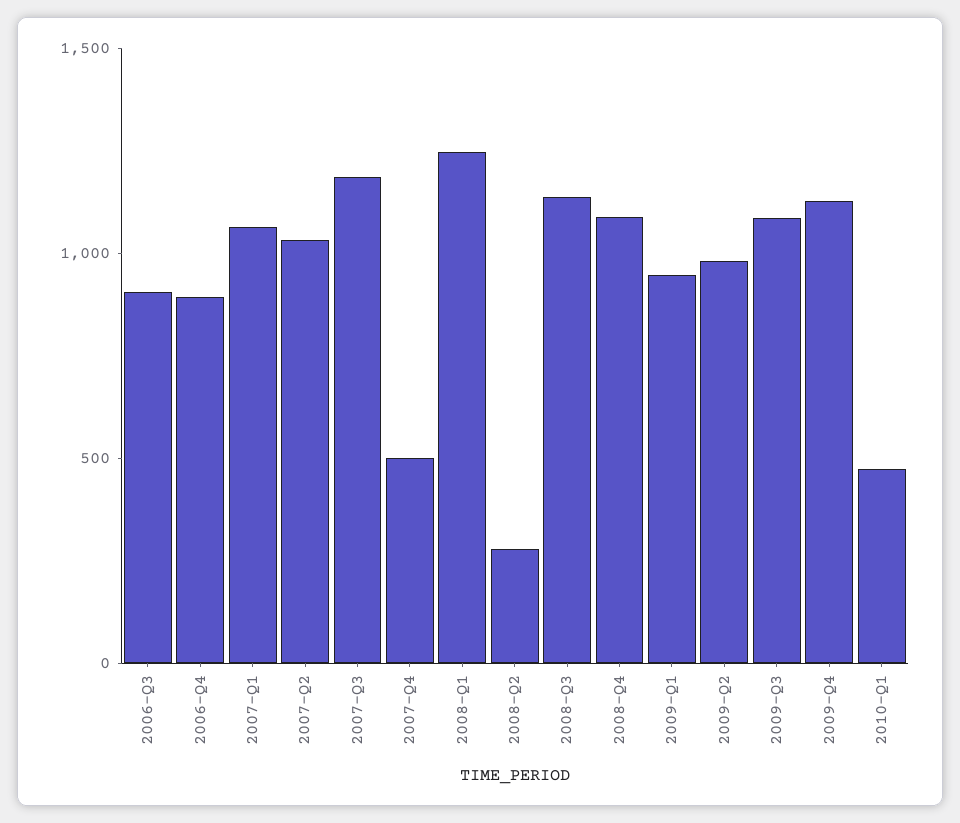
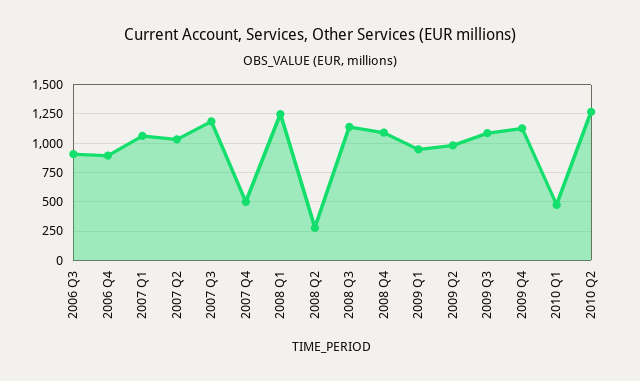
2010 Q2: none -> 1250

